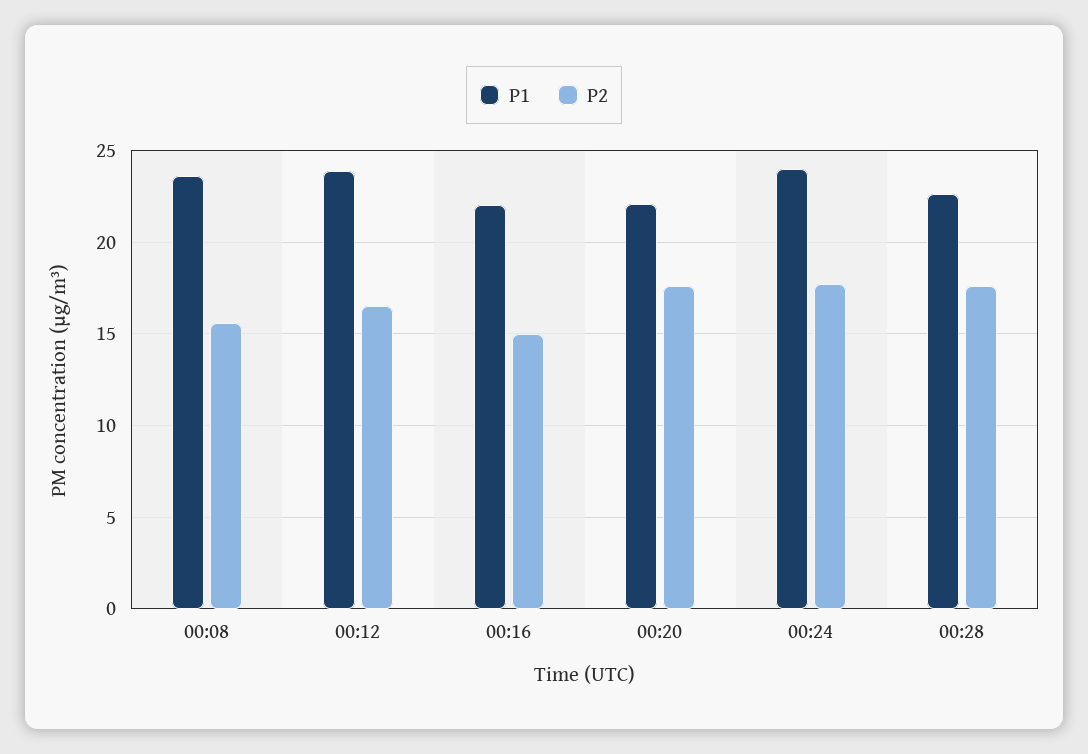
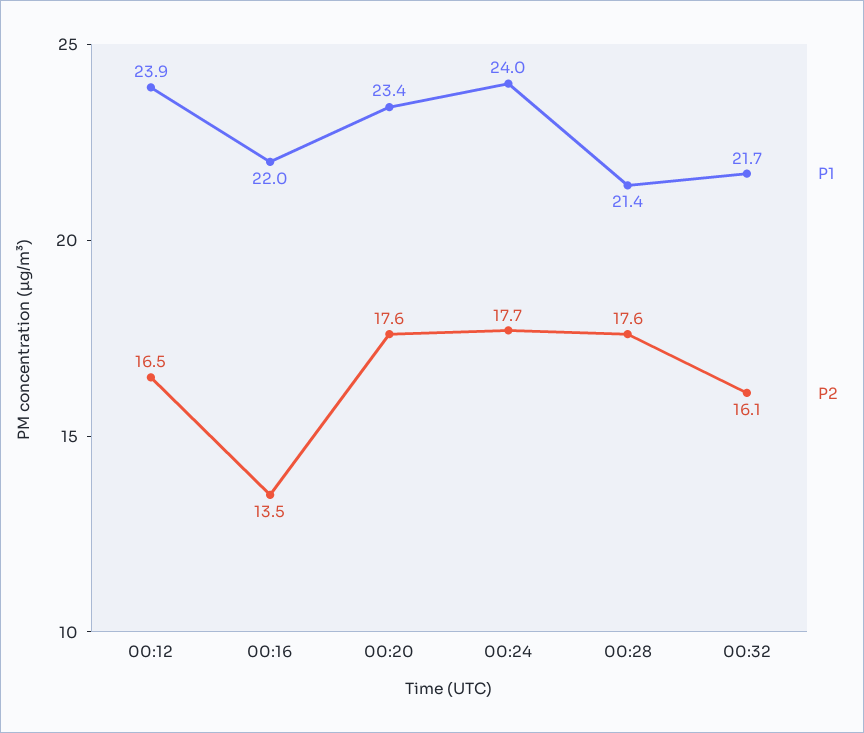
P1, 00:08: 23.5 -> none
P2, 00:08: 15.5 -> none
P2, 00:16: 15 -> 13.5
P1, 00:20: 22 -> 23.4
P1, 00:28: 22.5 -> 21.4
P1, 00:32: none -> 21.7
P2, 00:32: none -> 16.1

